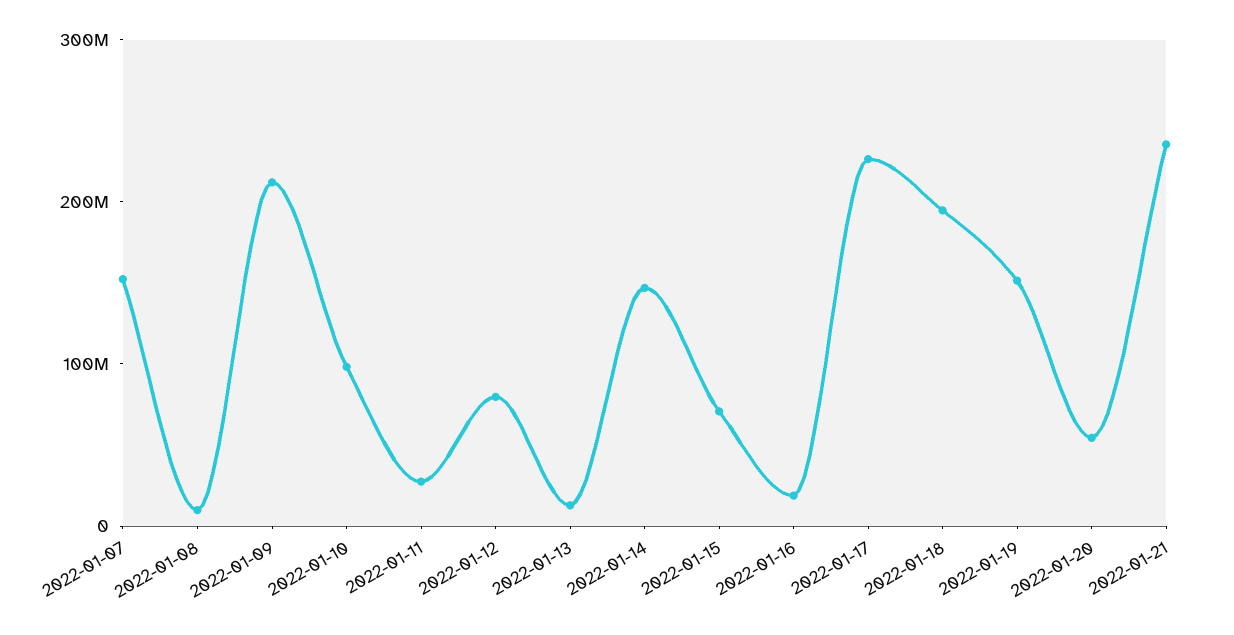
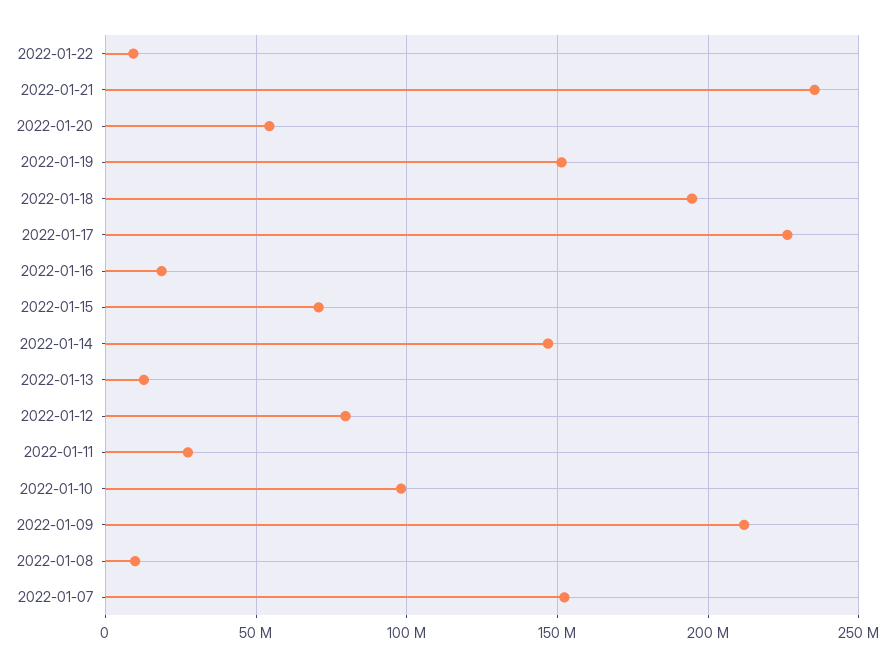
2022-01-22: none -> 10000000

